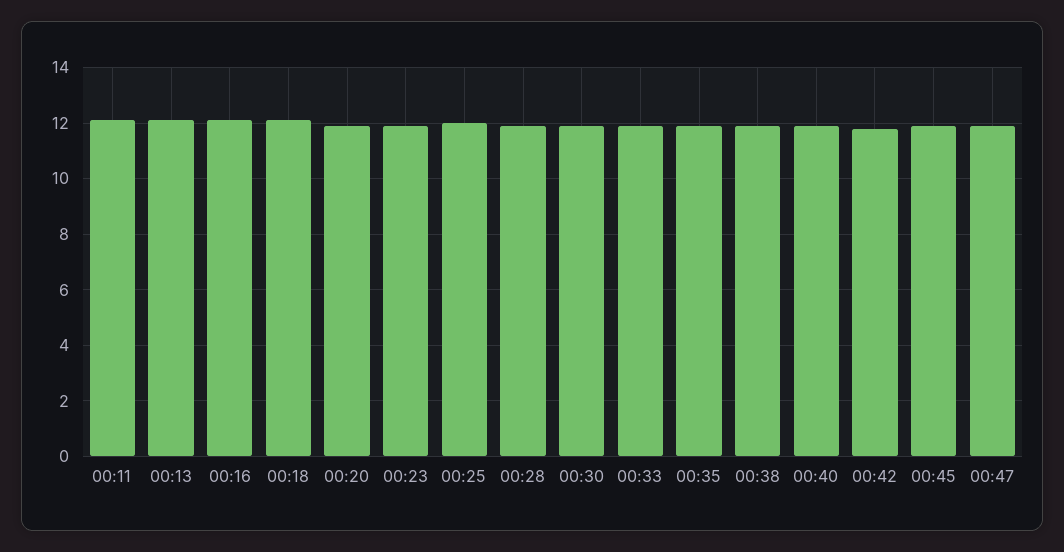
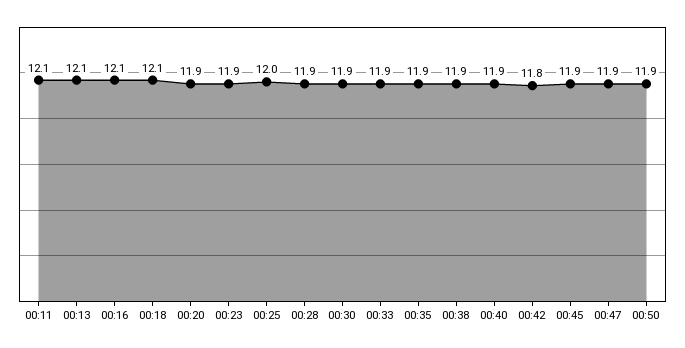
00:50: none -> 11.9

